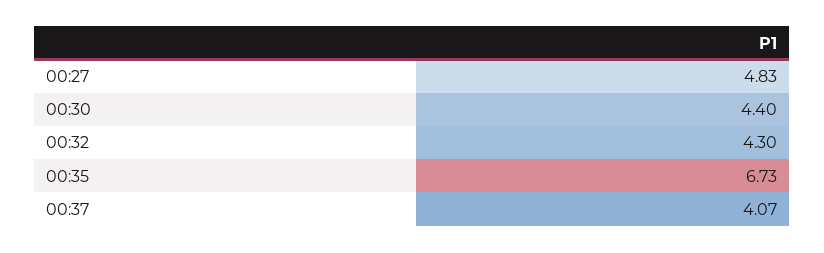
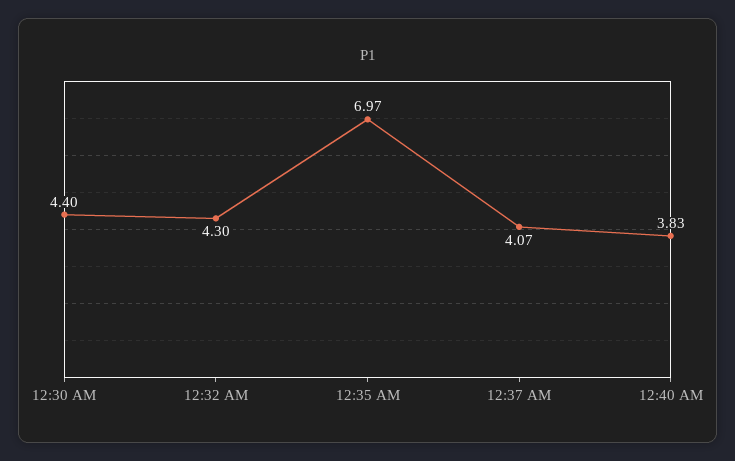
00:27: 4.83 -> none
00:35: 6.73 -> 6.97
12:40 AM: none -> 3.83

